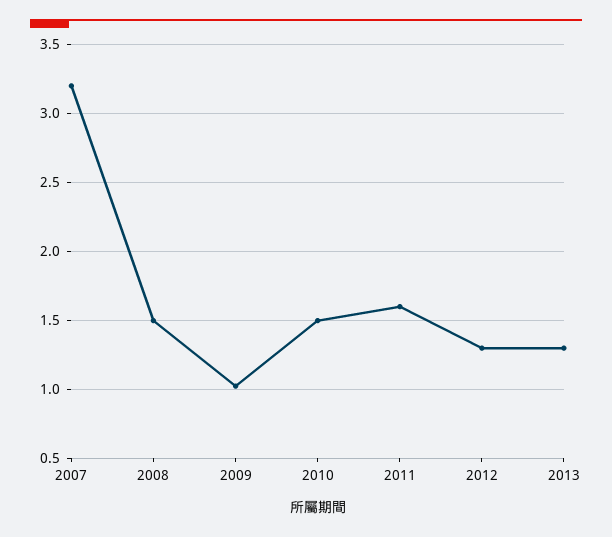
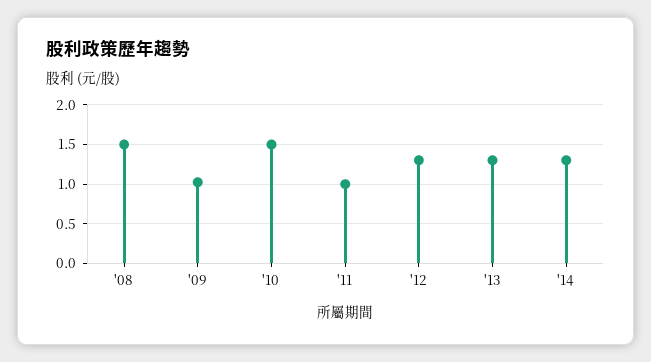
2007: 3.2 -> none
2011: 1.6 -> 1
'14: none -> 1.3

